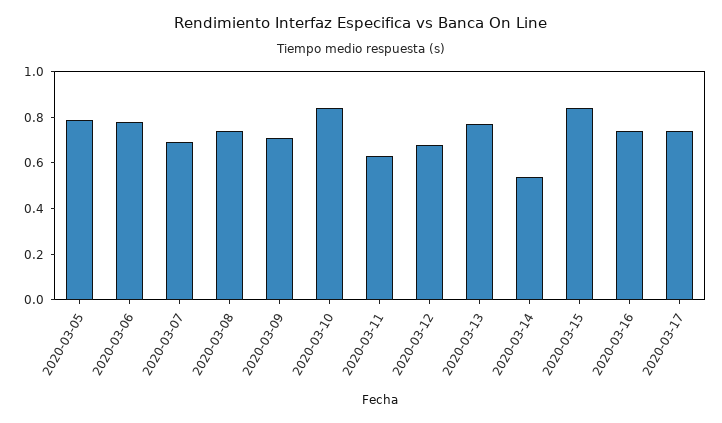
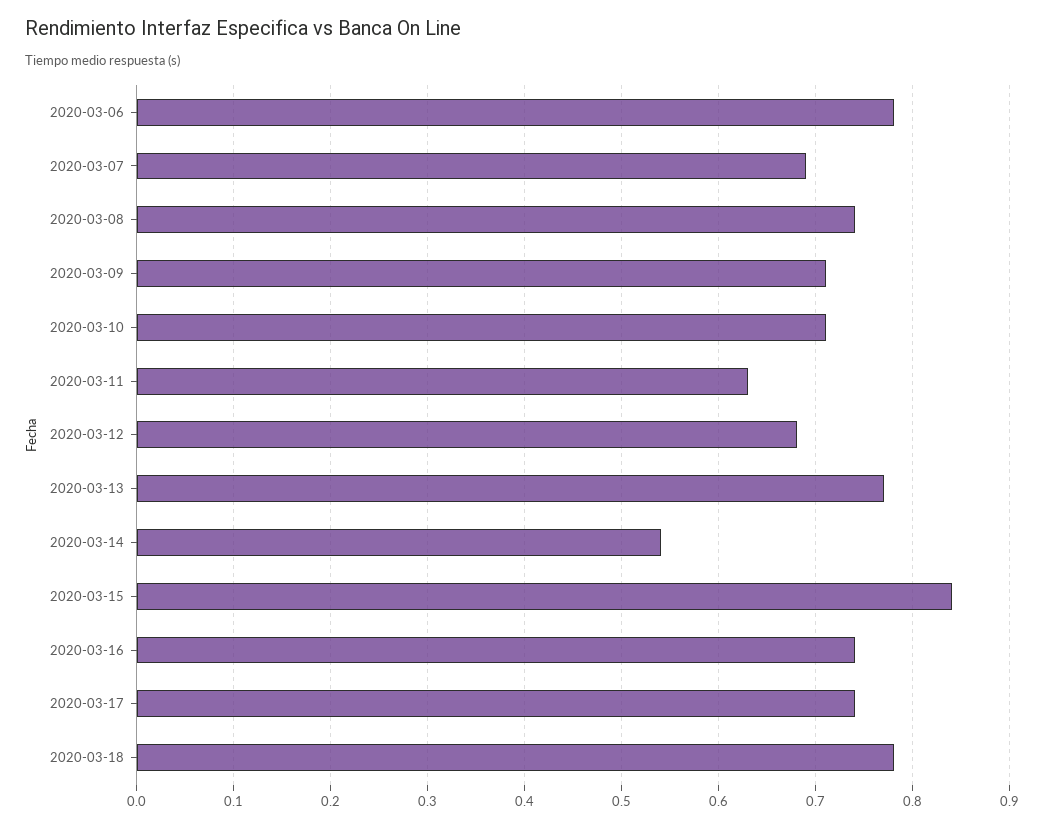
2020-03-05: 0.8 -> none
2020-03-10: 0.85 -> 0.71
2020-03-18: none -> 0.78

